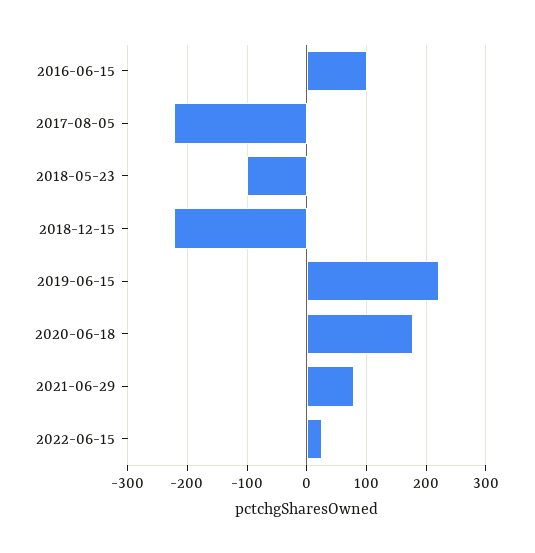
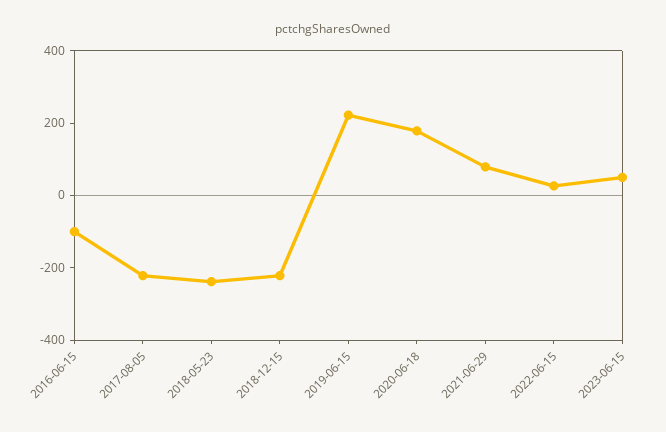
2016-06-15: 100 -> -100
2018-05-23: -100 -> -250
2023-06-15: none -> 50

